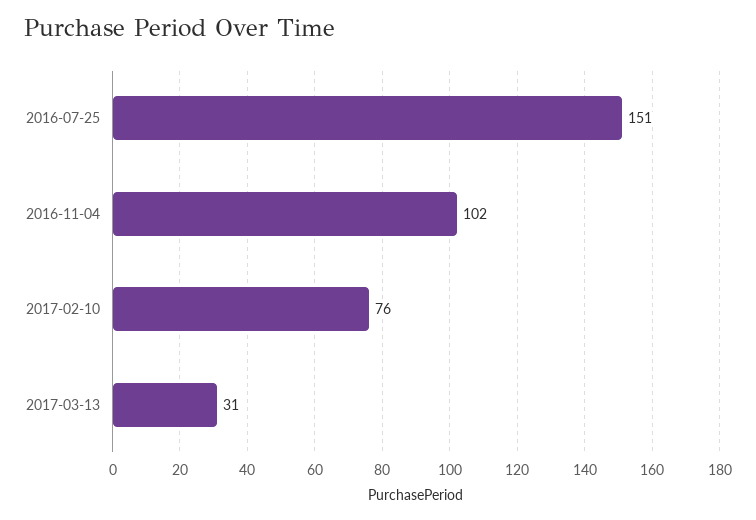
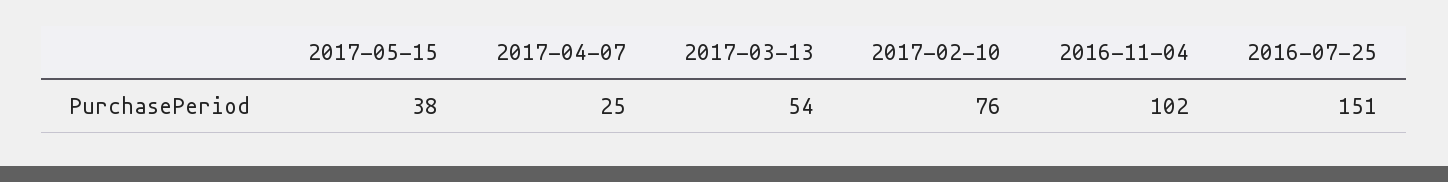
2017-03-13: 31 -> 54
2017-05-15: none -> 38
2017-04-07: none -> 25

